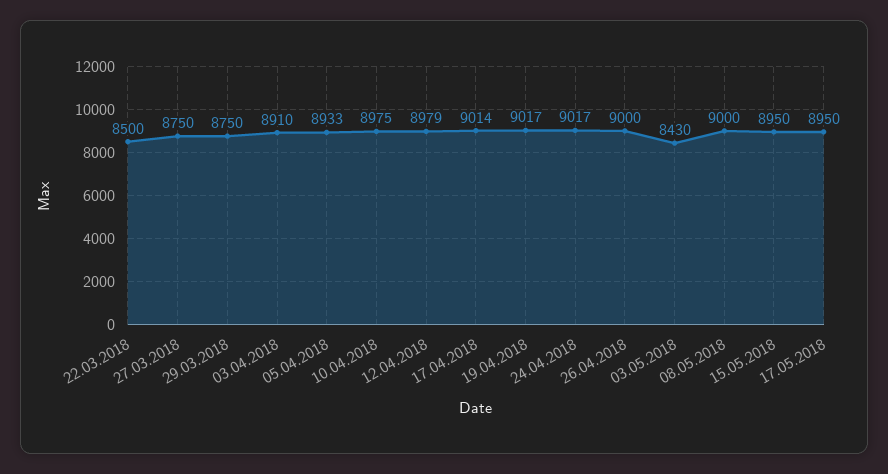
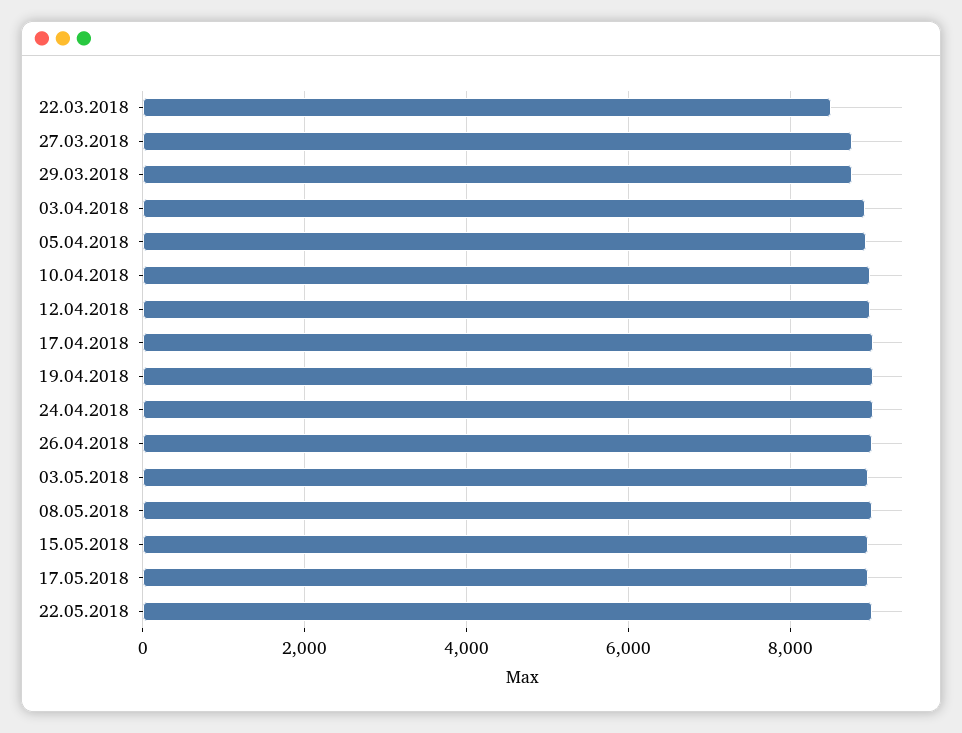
03.05.2018: 8430 -> 9000
22.05.2018: none -> 9000

